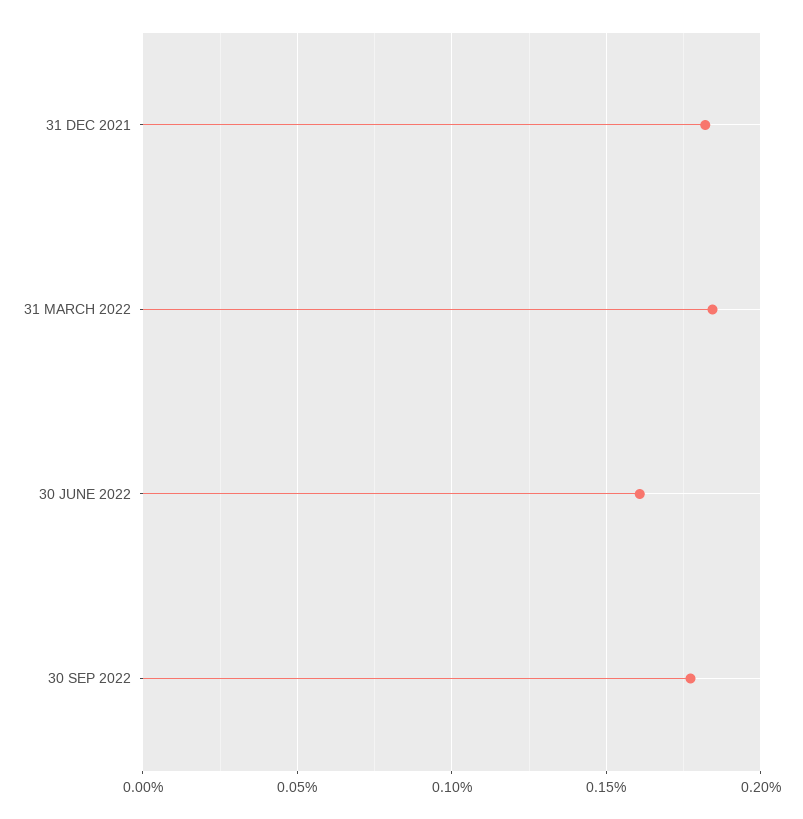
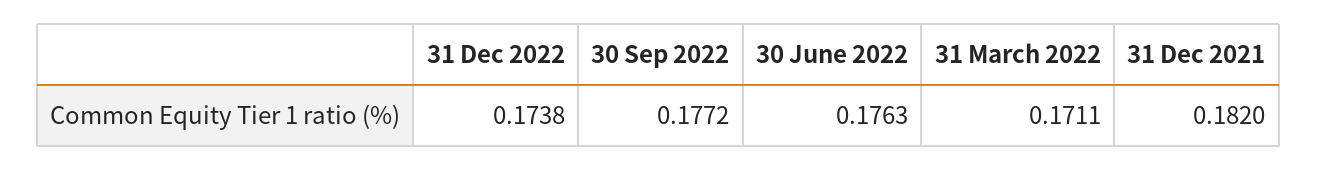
31 MARCH 2022: 0.185 -> 0.1711
30 JUNE 2022: 0.16 -> 0.1763
31 Dec 2022: none -> 0.1738

